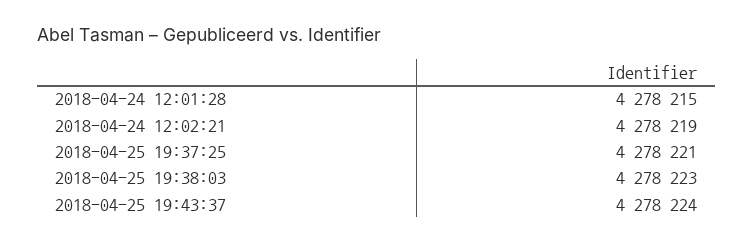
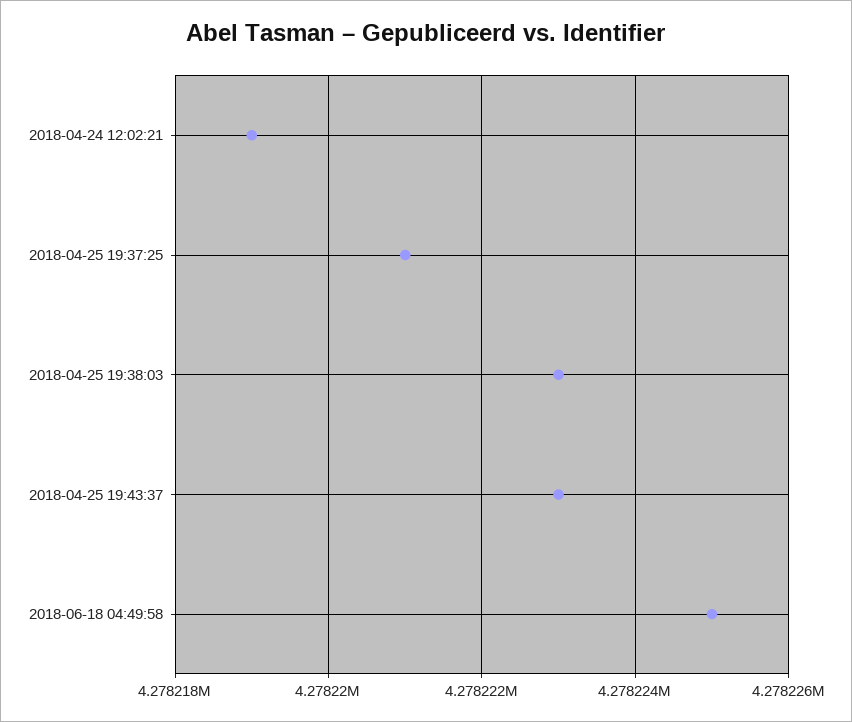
2018-04-24 12:01:28: 4278215 -> none
2018-04-25 19:43:37: 4278224 -> 4278223
2018-06-18 04:49:58: none -> 4278225

